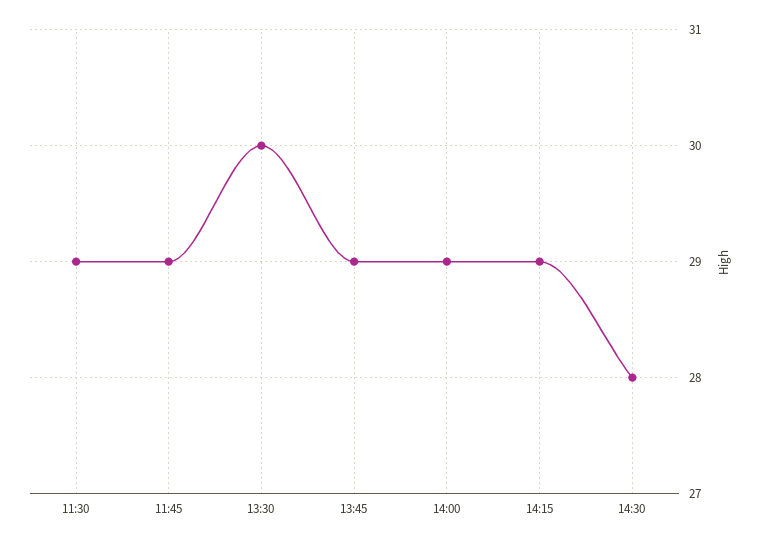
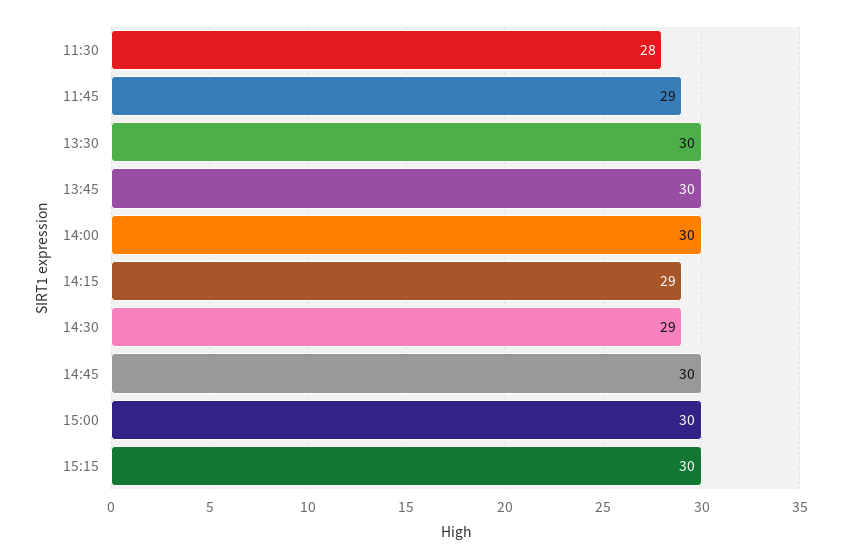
11:30: 29 -> 28
13:45: 29 -> 30
14:00: 29 -> 30
14:30: 28 -> 29
14:45: none -> 30
15:00: none -> 30
15:15: none -> 30

